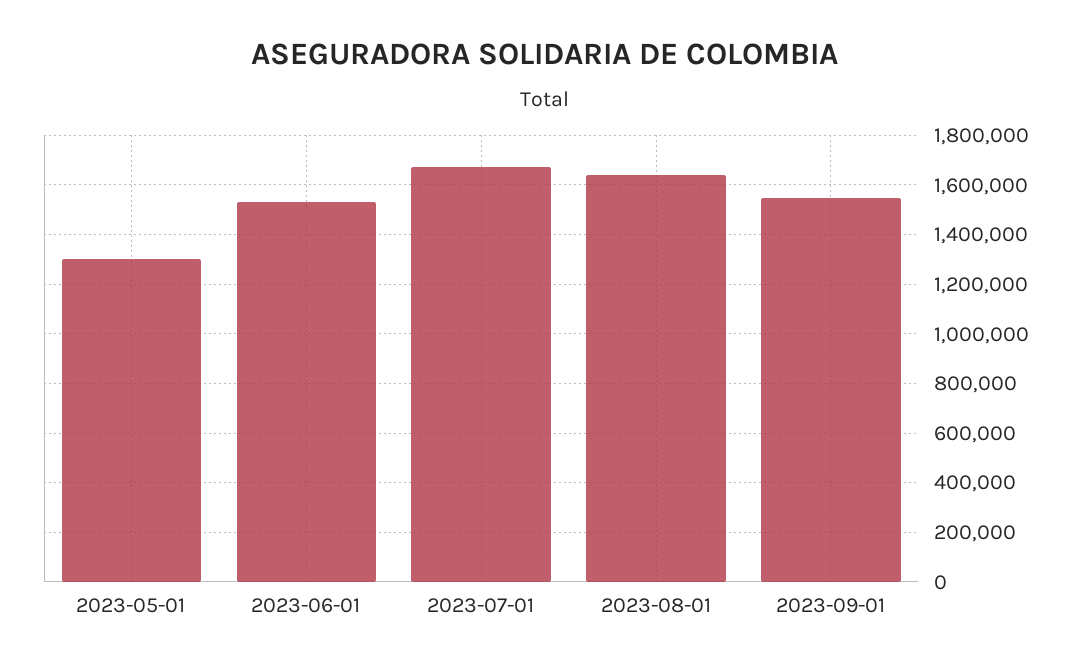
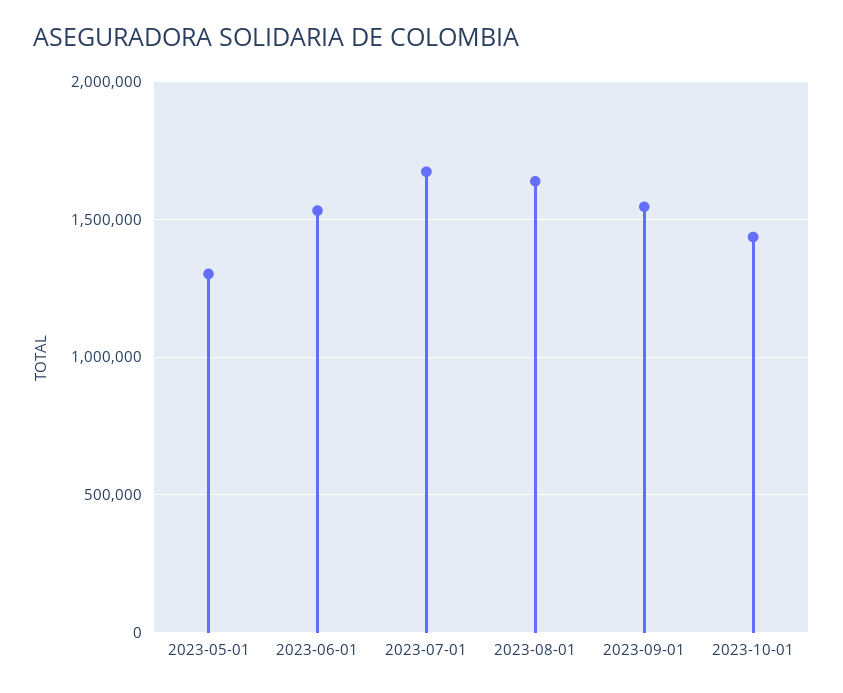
2023-10-01: none -> 1450000

